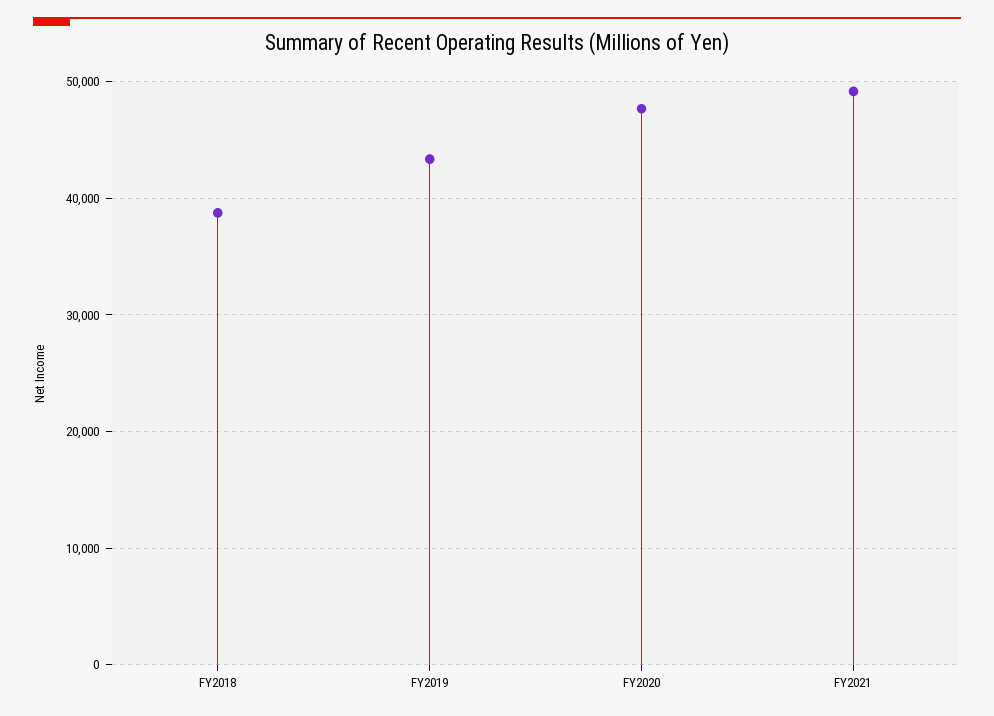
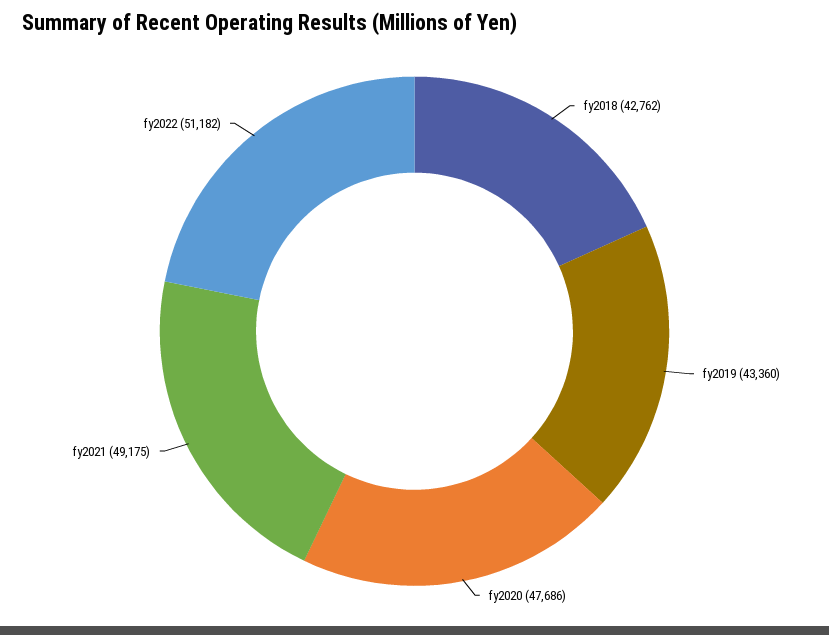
FY2018: 39000 -> 42762
fy2022: none -> 51182

